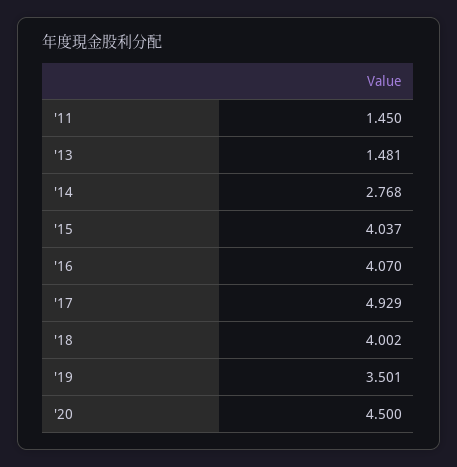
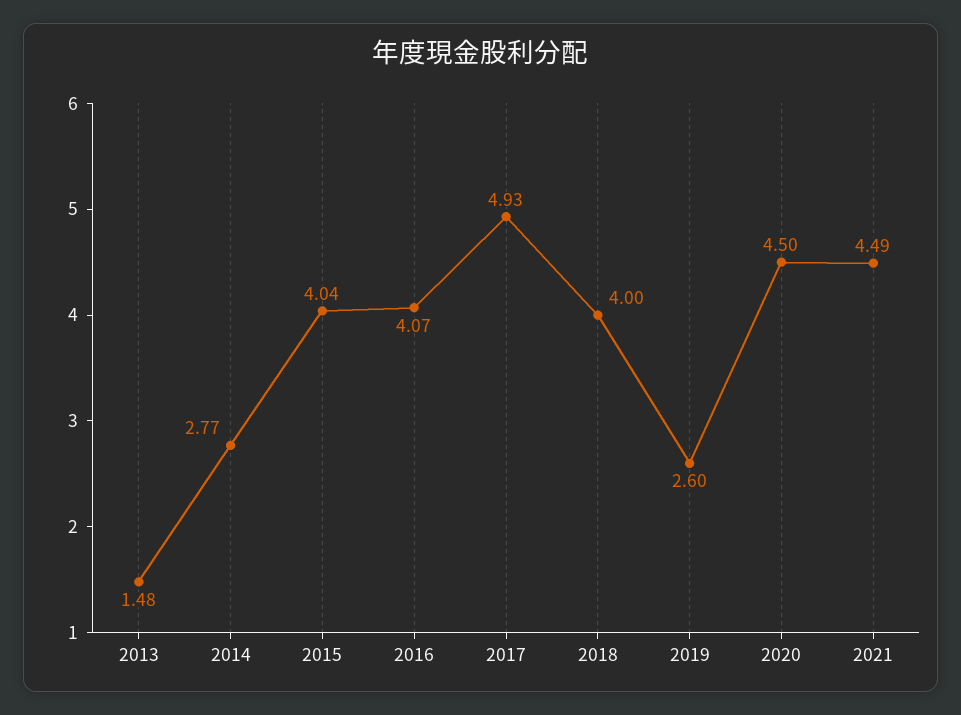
'11: 1.45 -> none
'19: 3.501 -> 2.6
2021: none -> 4.49

